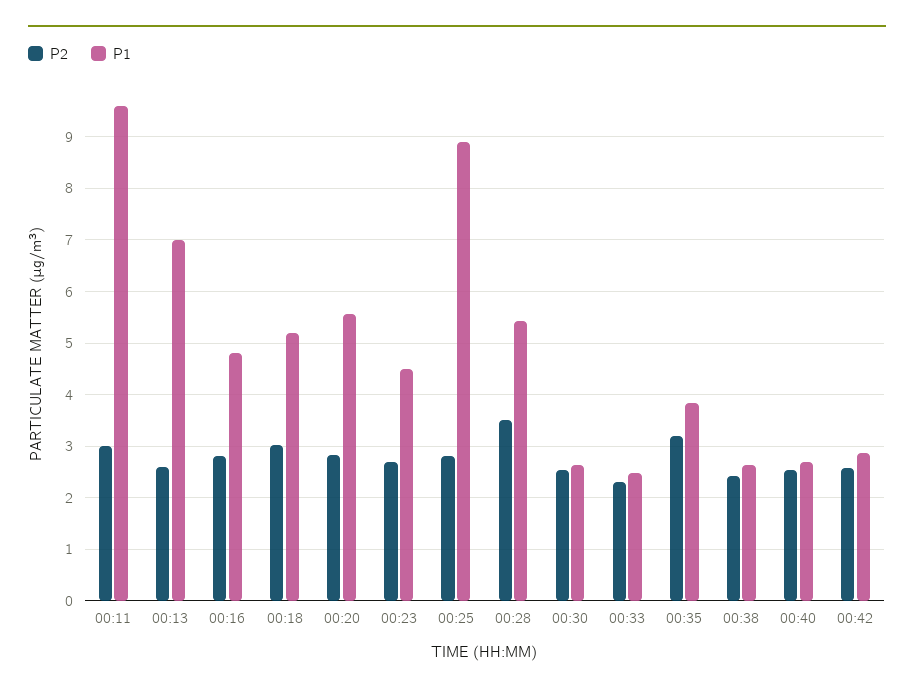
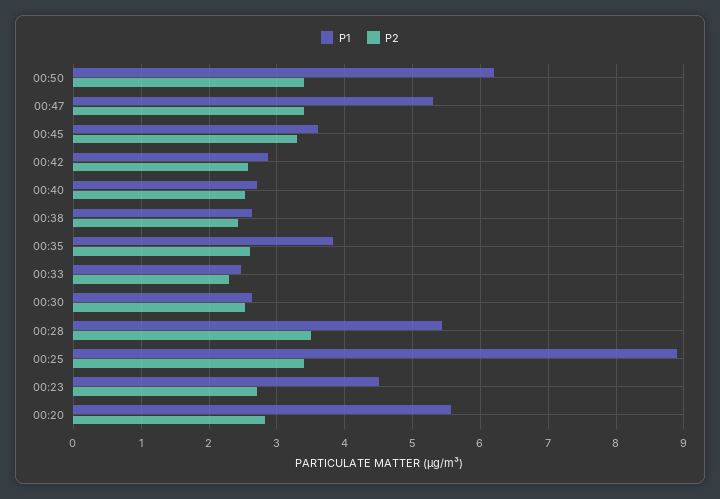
P2, 00:11: 3 -> none
P1, 00:11: 9.6 -> none
P2, 00:13: 2.6 -> none
P1, 00:13: 7 -> none
P2, 00:16: 2.8 -> none
P1, 00:16: 4.8 -> none
P2, 00:18: 3 -> none
P1, 00:18: 5.2 -> none
P2, 00:25: 2.8 -> 3.4
P2, 00:35: 3.2 -> 2.6
P1, 00:50: none -> 6.2
P2, 00:50: none -> 3.4
P1, 00:47: none -> 5.3
P2, 00:47: none -> 3.4
P1, 00:45: none -> 3.6
P2, 00:45: none -> 3.3

